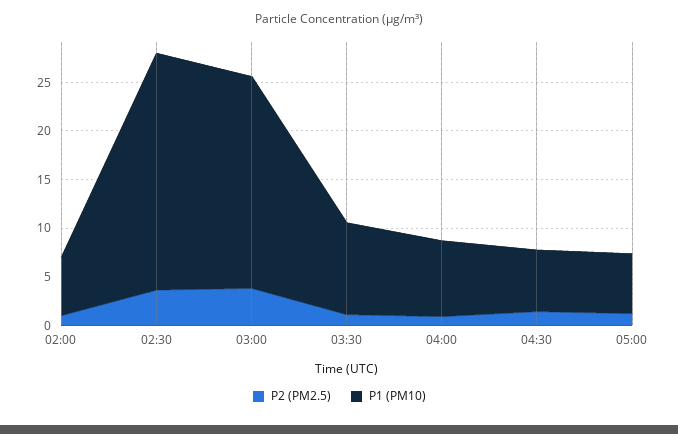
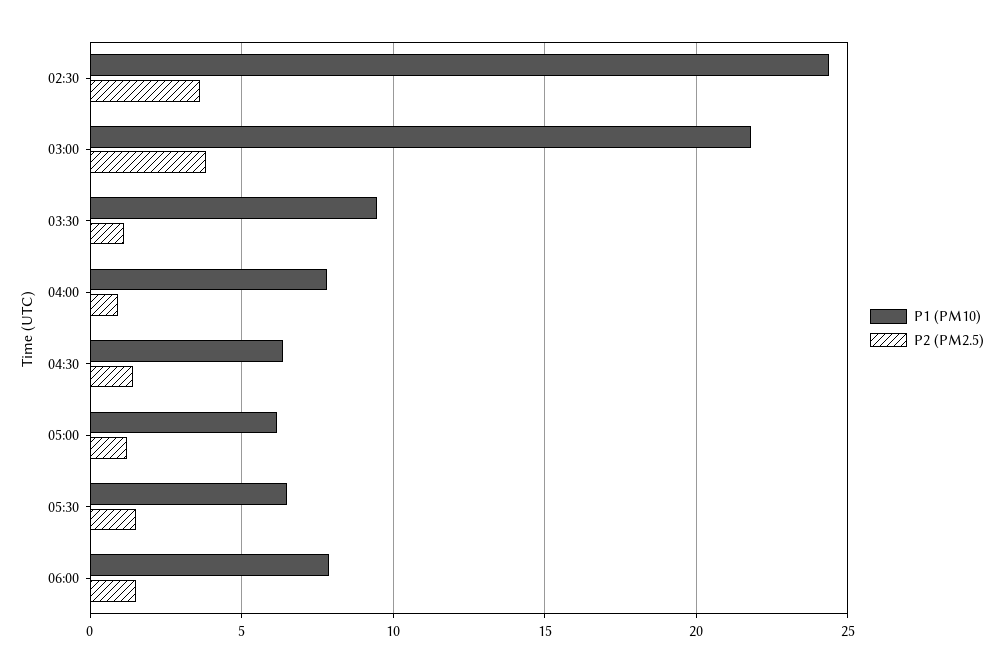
P2 (PM2.5), 02:00: 1 -> none
P1 (PM10), 02:00: 6 -> none
P1 (PM10), 05:30: none -> 6.5
P2 (PM2.5), 05:30: none -> 1.5
P1 (PM10), 06:00: none -> 8
P2 (PM2.5), 06:00: none -> 1.5

